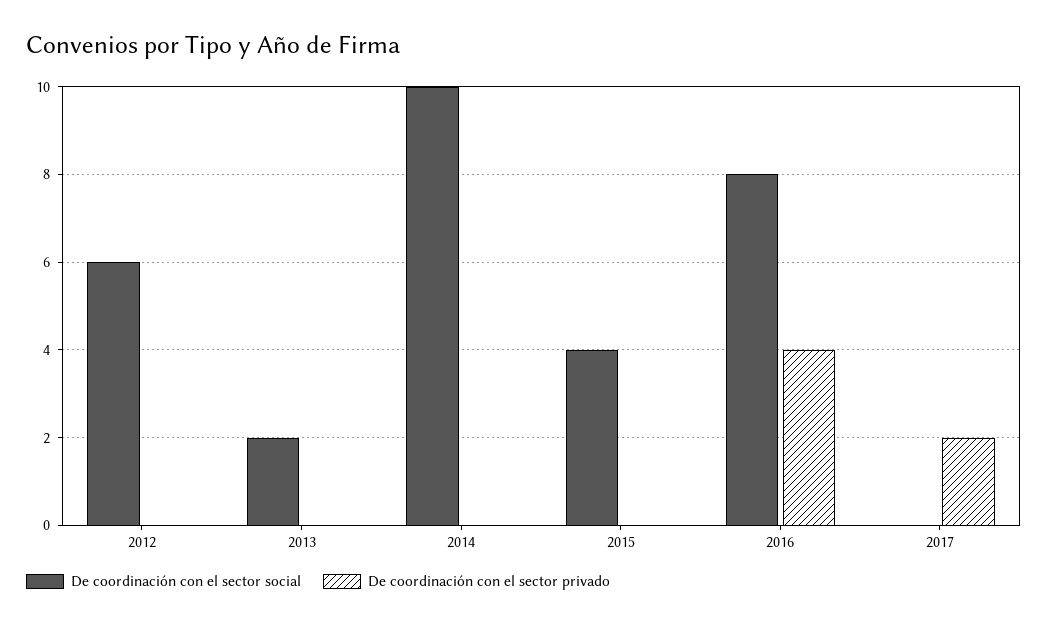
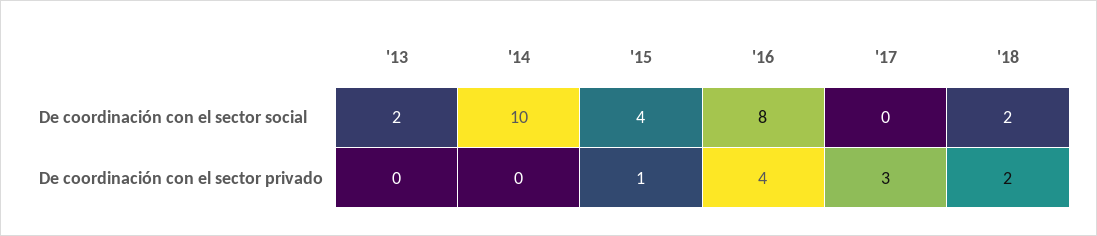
De coordinación con el sector social, 2012: 6 -> none
De coordinación con el sector privado, 2012: 0 -> none
De coordinación con el sector privado, 2015: 0 -> 1
De coordinación con el sector privado, 2017: 2 -> 3
De coordinación con el sector social, '18: none -> 2
De coordinación con el sector privado, '18: none -> 2

